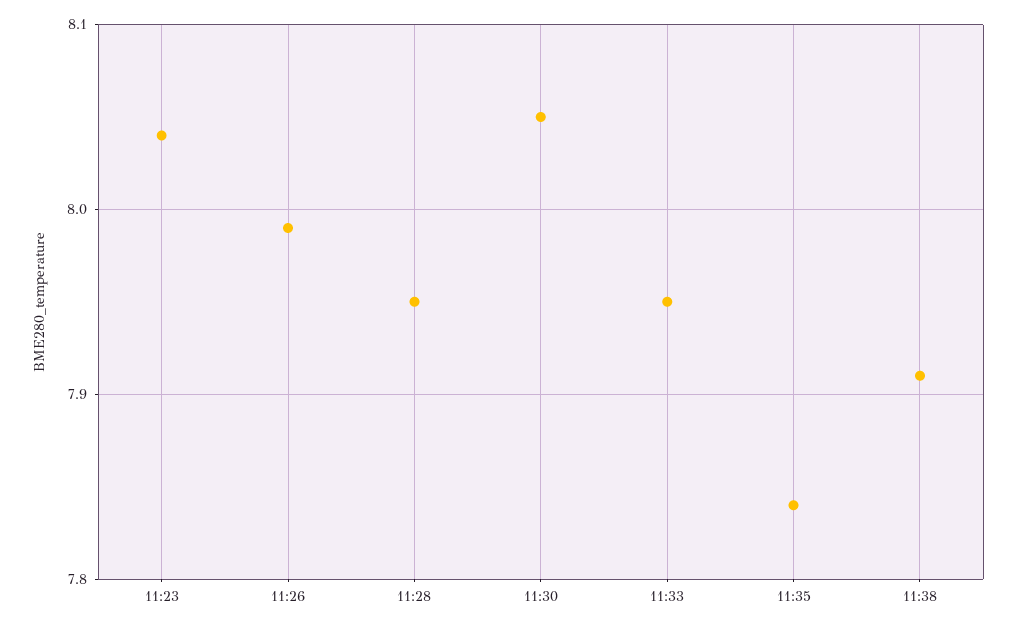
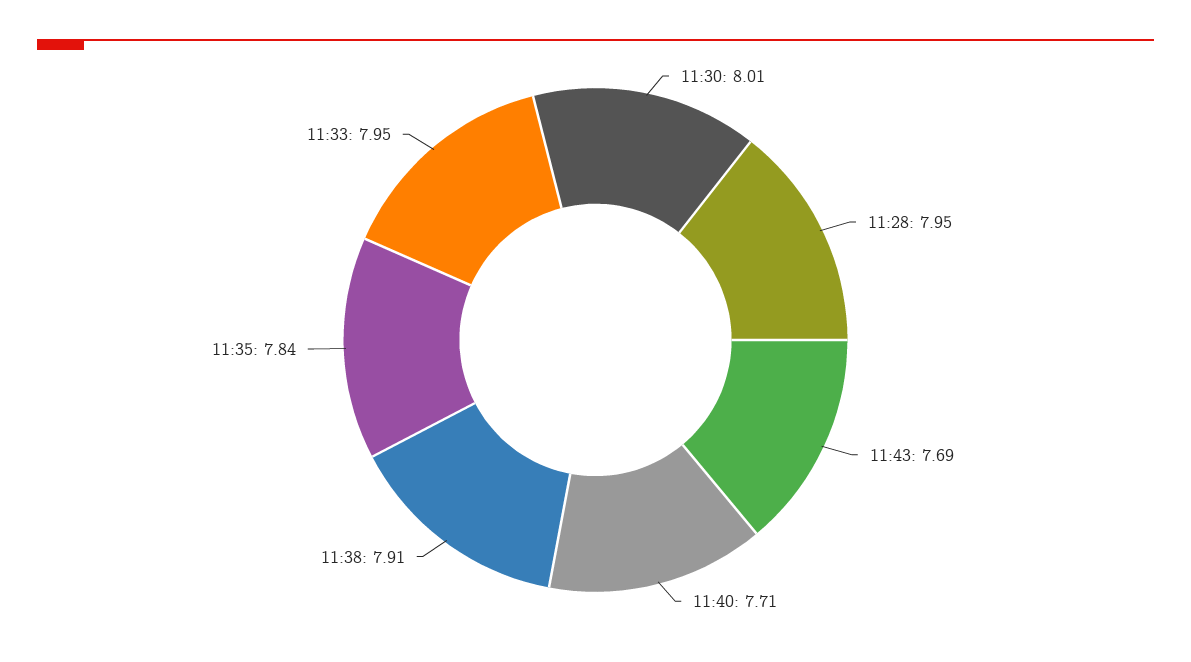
11:23: 8.04 -> none
11:26: 7.99 -> none
11:30: 8.05 -> 8.01
11:43: none -> 7.69
11:40: none -> 7.71

